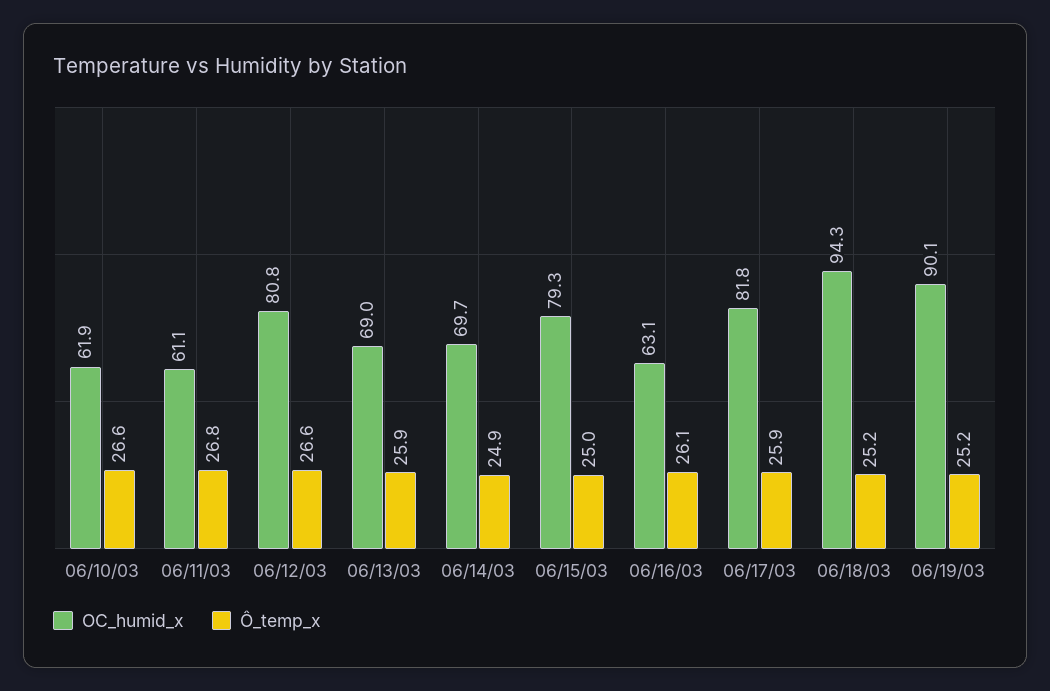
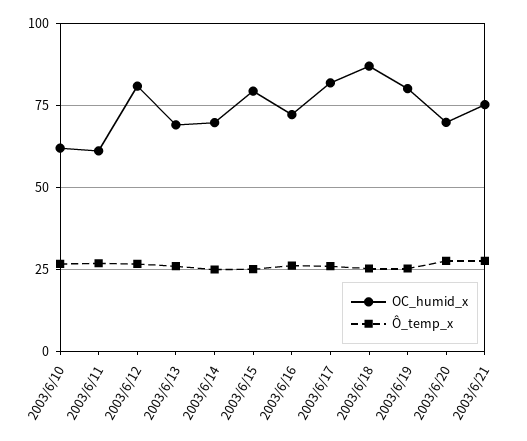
OC_humid_x, 06/16/03: 63.1 -> 72.5
OC_humid_x, 06/18/03: 94.3 -> 87.5
OC_humid_x, 06/19/03: 90.1 -> 80
OC_humid_x, 2003/6/20: none -> 70
Ô_temp_x, 2003/6/20: none -> 27.5
OC_humid_x, 2003/6/21: none -> 75
Ô_temp_x, 2003/6/21: none -> 27.5

